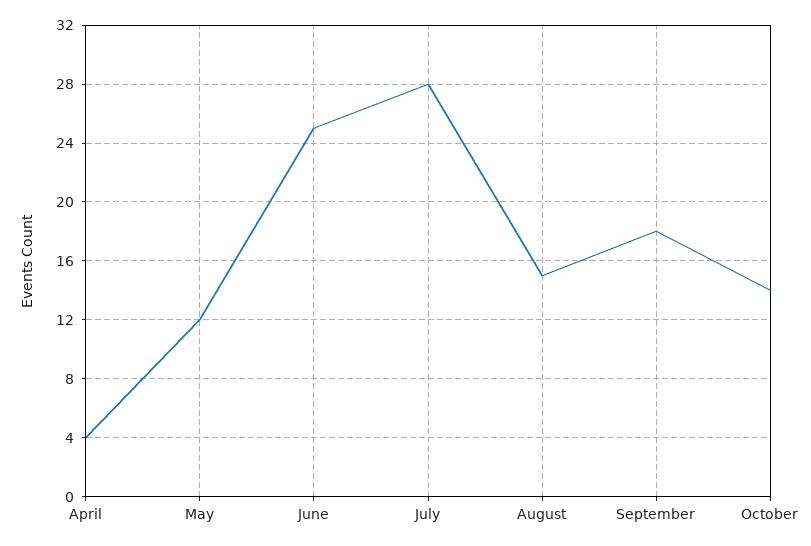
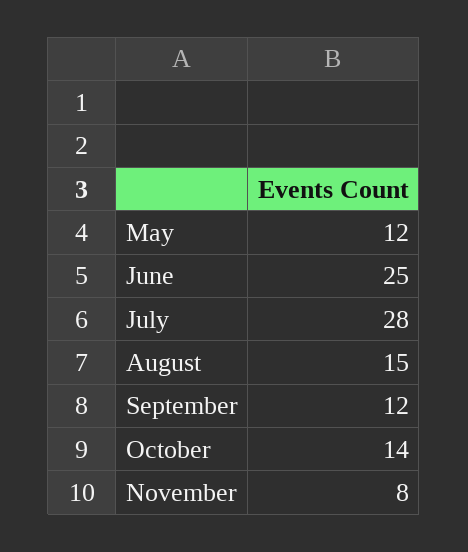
April: 4 -> none
September: 18 -> 12
November: none -> 8

